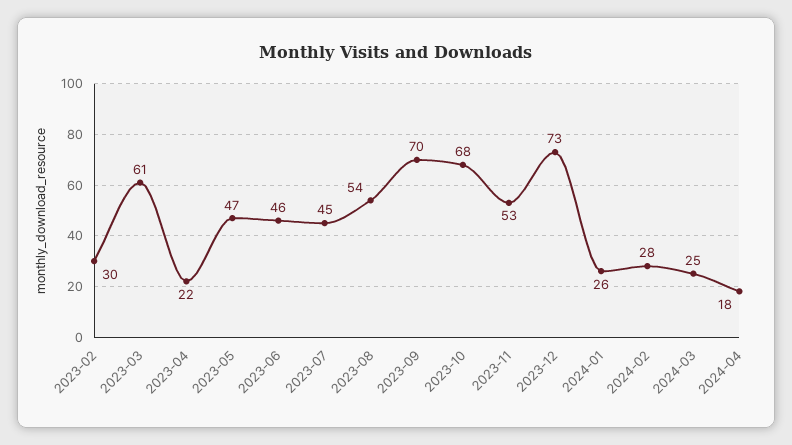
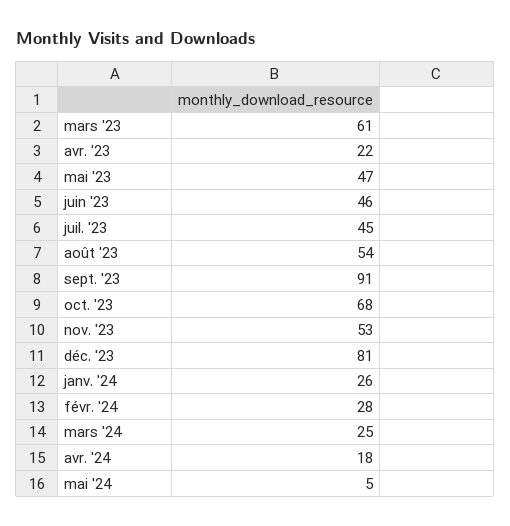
2023-02: 30 -> none
2023-09: 70 -> 91
2023-12: 73 -> 81
mai '24: none -> 5

